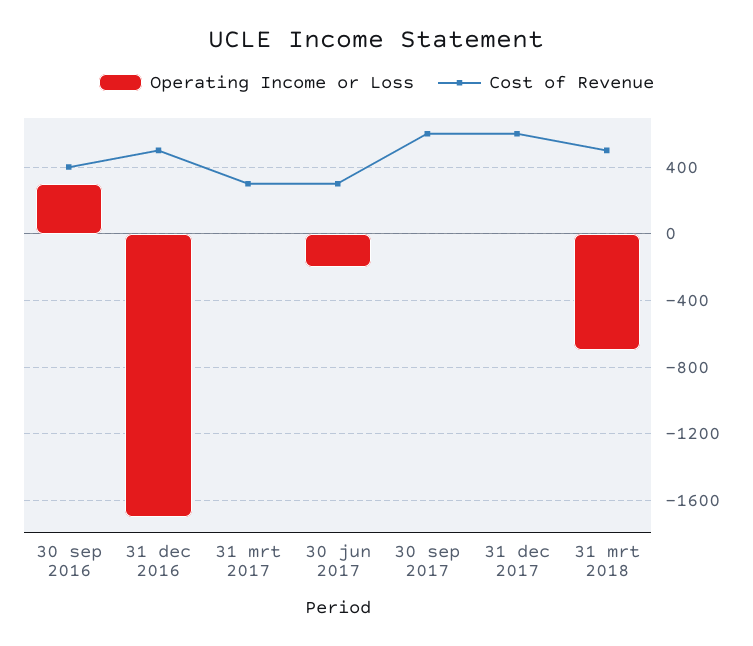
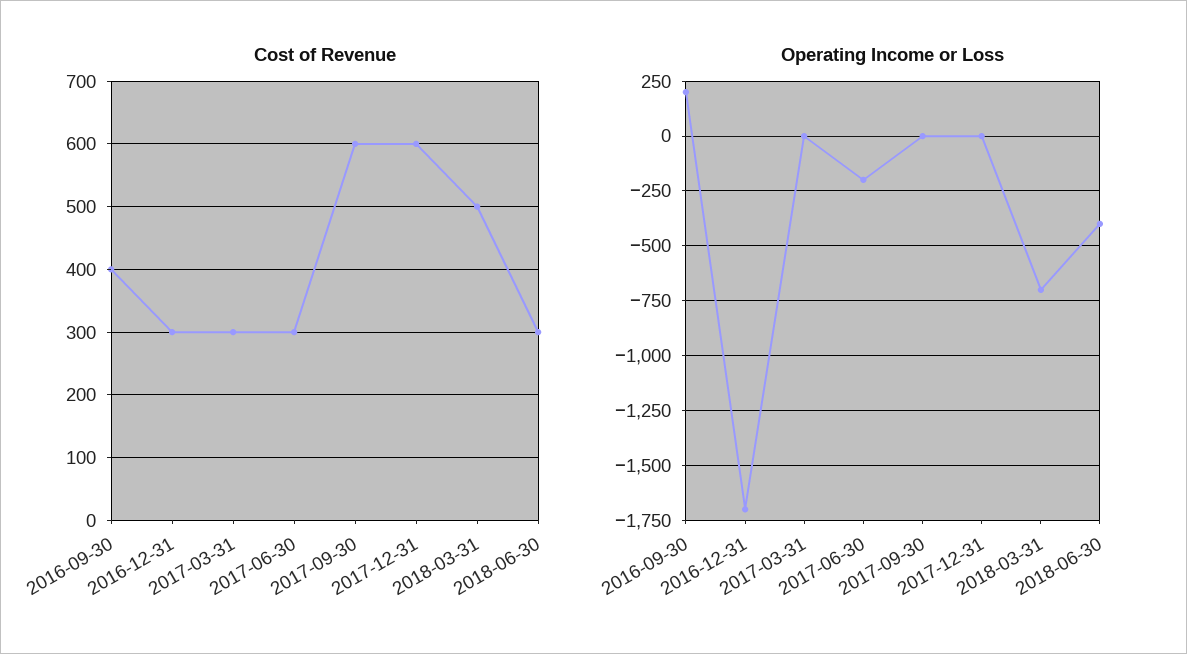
Operating Income or Loss, 30 sep 2016: 300 -> 200
Cost of Revenue, 31 dec 2016: 500 -> 300
Cost of Revenue, 2018-06-30: none -> 300
Operating Income or Loss, 2018-06-30: none -> -400

